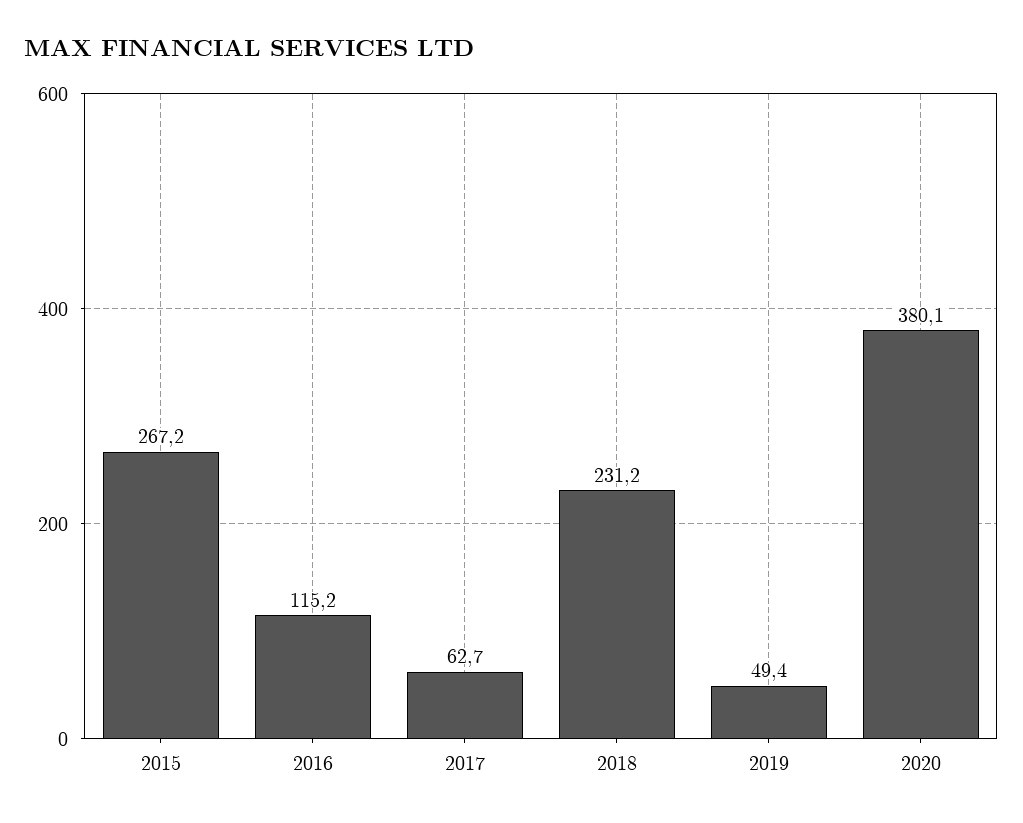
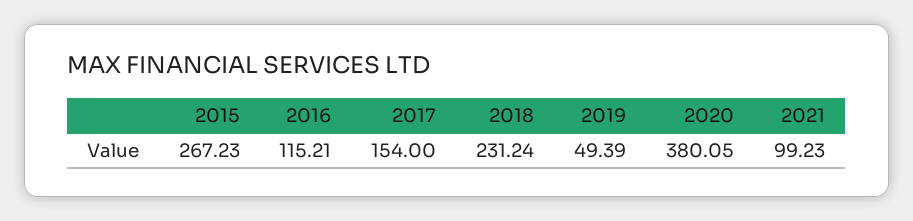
2017: 62.7 -> 154
2021: none -> 99.23

